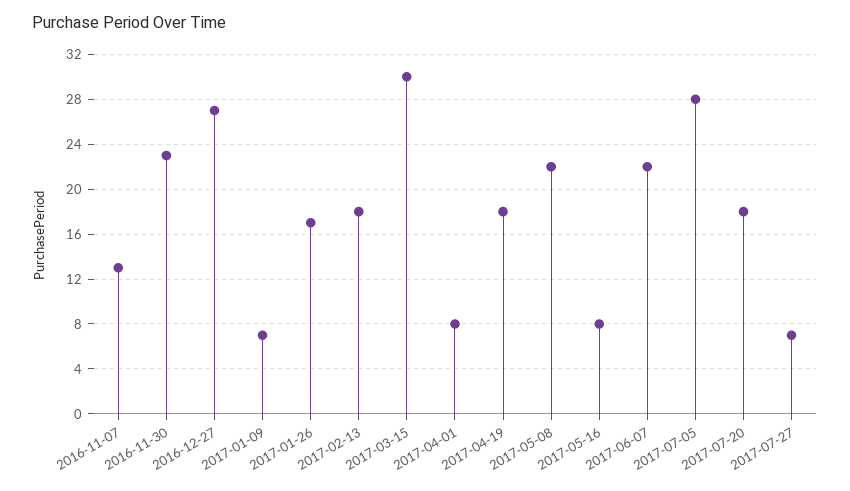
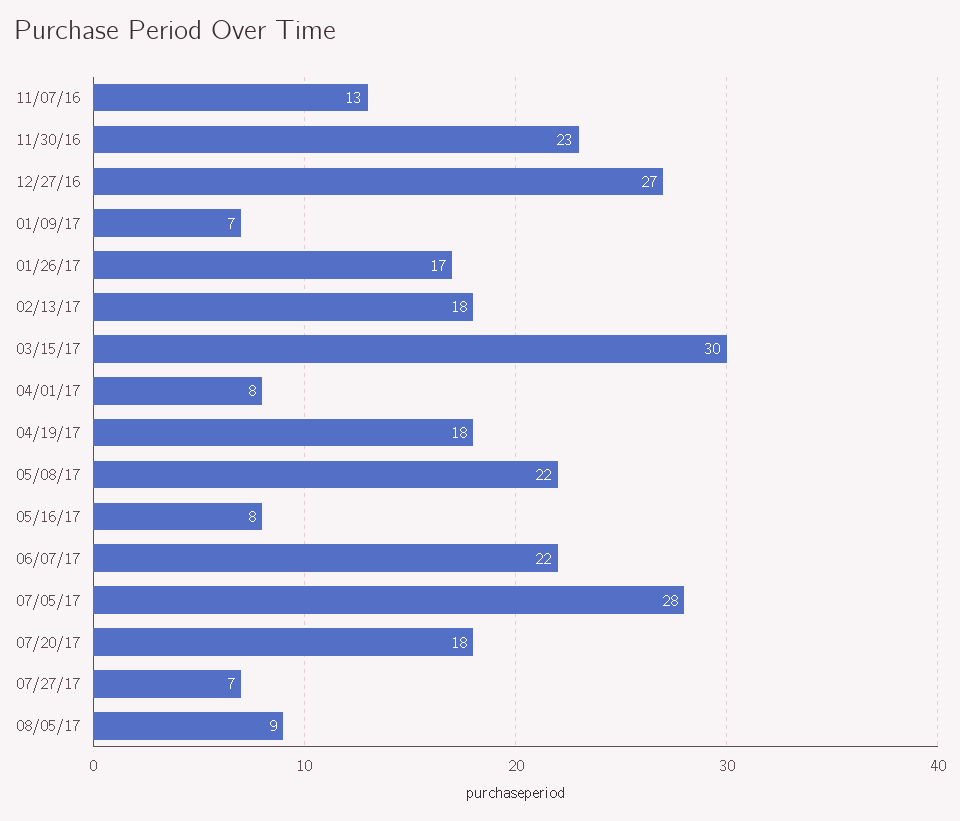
08/05/17: none -> 9

